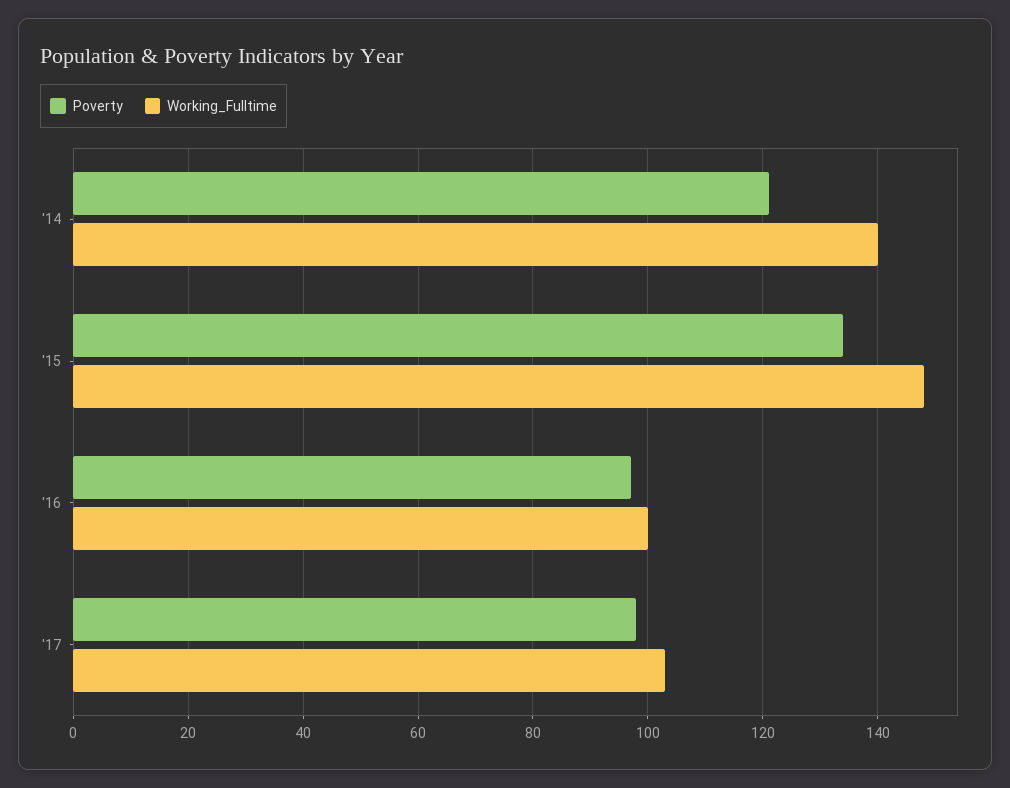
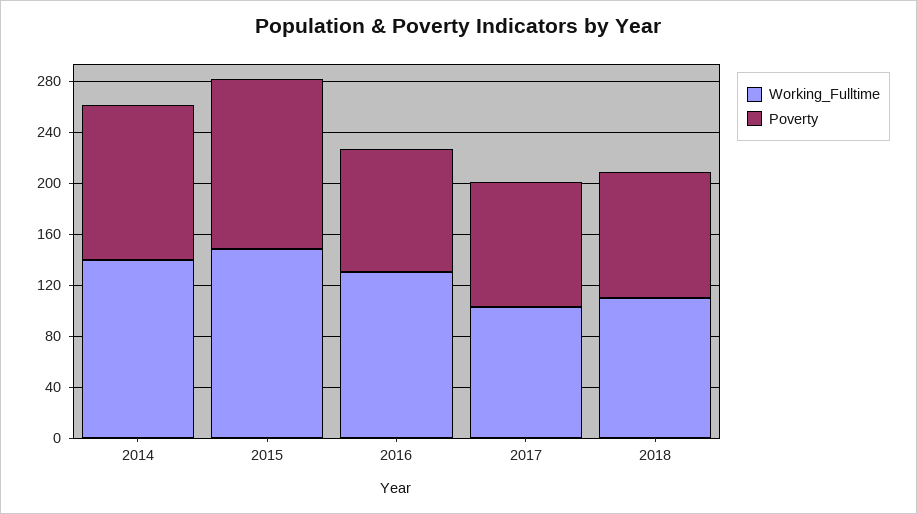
Working_Fulltime, '16: 100 -> 130
Working_Fulltime, 2018: none -> 110
Poverty, 2018: none -> 100

